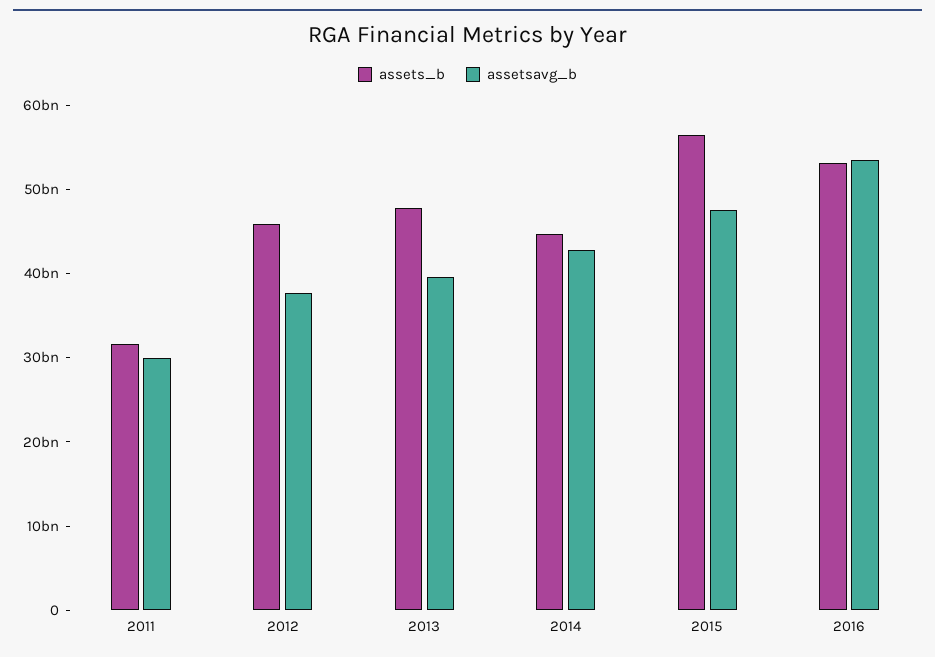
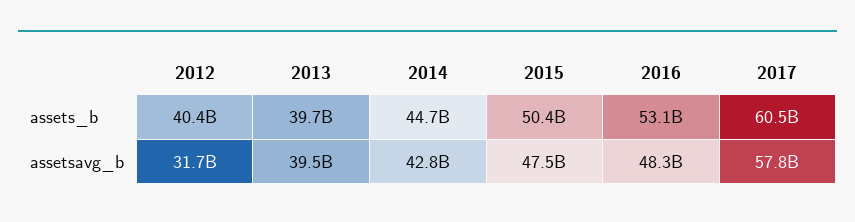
assets_b, 2011: 32000000000 -> none
assetsavg_b, 2011: 30000000000 -> none
assets_b, 2012: 46000000000 -> 40400000000
assetsavg_b, 2012: 38000000000 -> 31700000000
assets_b, 2013: 48000000000 -> 39700000000
assets_b, 2015: 56000000000 -> 50400000000
assetsavg_b, 2016: 54000000000 -> 48300000000
assets_b, 2017: none -> 60500000000
assetsavg_b, 2017: none -> 57800000000

